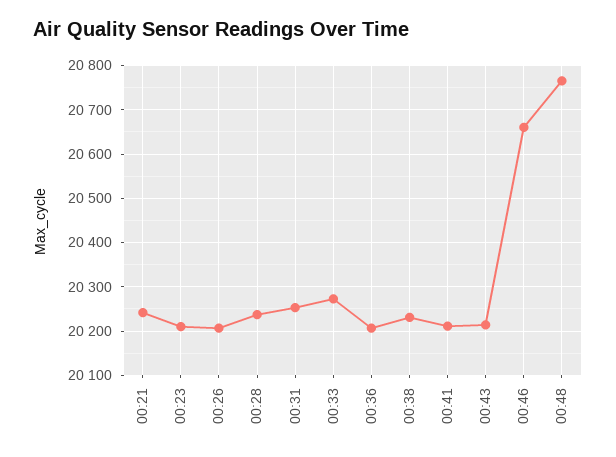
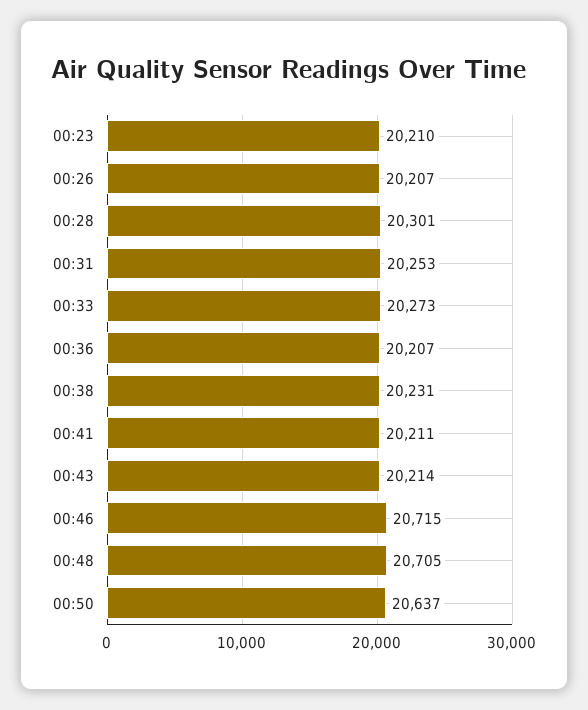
00:21: 20240 -> none
00:28: 20240 -> 20301
00:46: 20660 -> 20715
00:48: 20760 -> 20705
00:50: none -> 20637

